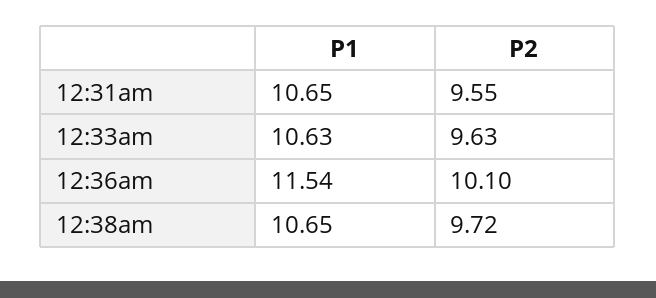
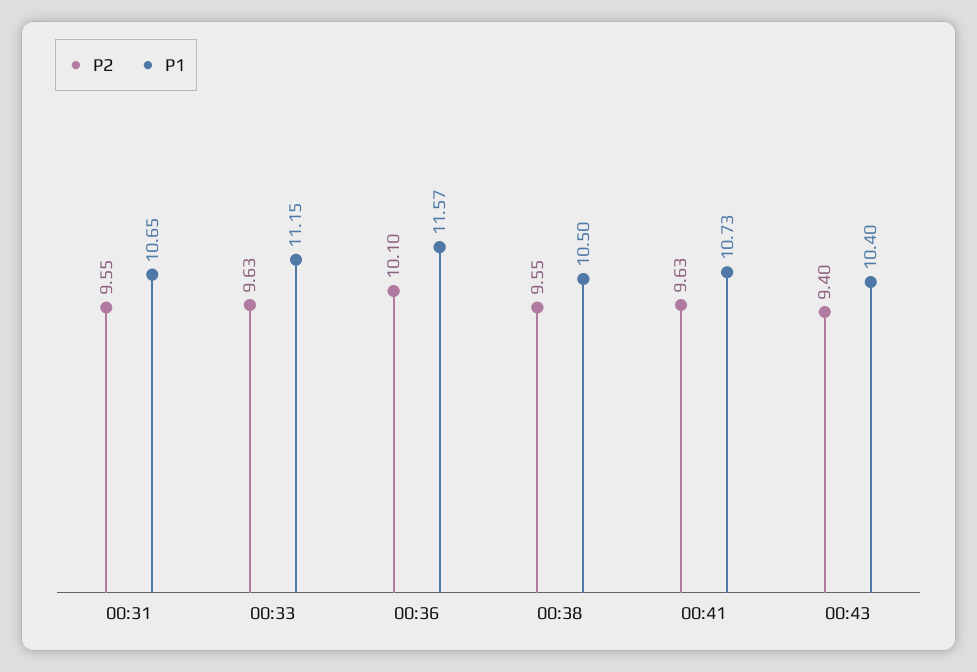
P1, 12:33am: 10.63 -> 11.15
P1, 12:36am: 11.54 -> 11.57
P1, 12:38am: 10.65 -> 10.5
P2, 12:38am: 9.72 -> 9.55
P2, 00:41: none -> 9.63
P1, 00:41: none -> 10.73
P2, 00:43: none -> 9.4
P1, 00:43: none -> 10.4

